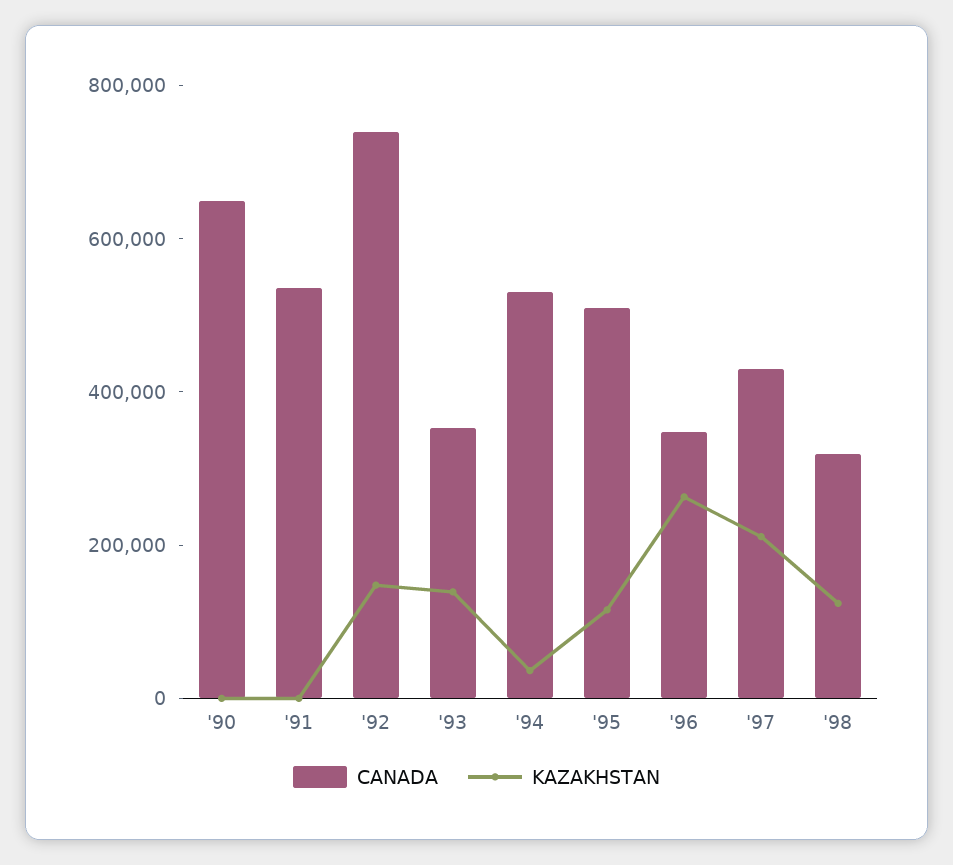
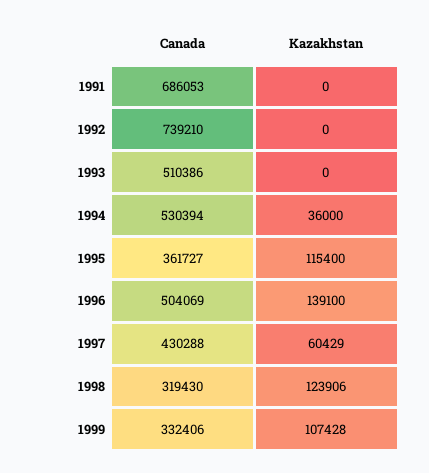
CANADA, '90: 650000 -> none
KAZAKHSTAN, '90: 0 -> none
CANADA, '91: 550000 -> 686053
KAZAKHSTAN, '92: 150000 -> 0
CANADA, '93: 350000 -> 510386
KAZAKHSTAN, '93: 150000 -> 0
CANADA, '95: 500000 -> 361727
CANADA, '96: 350000 -> 504069
KAZAKHSTAN, '96: 250000 -> 139100
KAZAKHSTAN, '97: 200000 -> 60429
CANADA, 1999: none -> 332406
KAZAKHSTAN, 1999: none -> 107428

